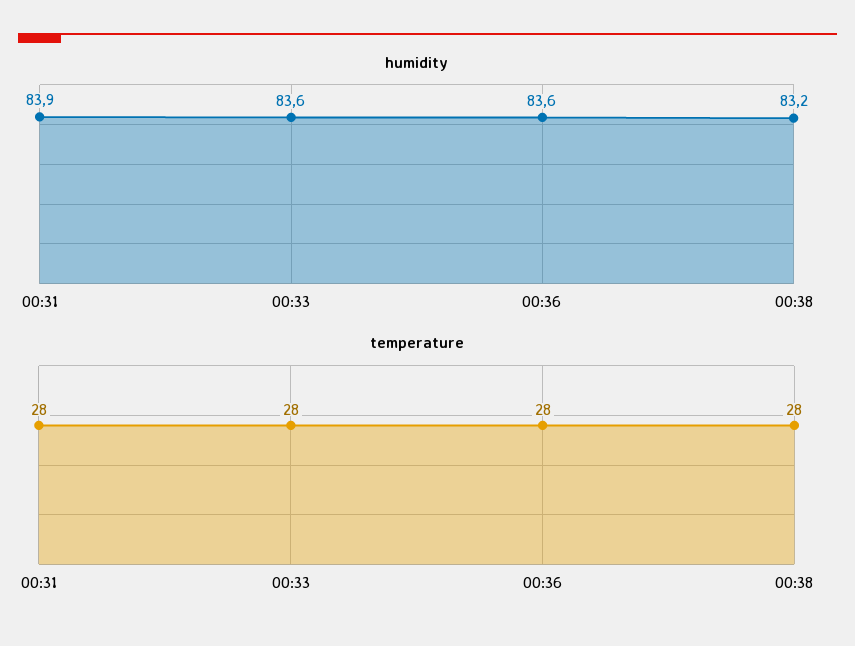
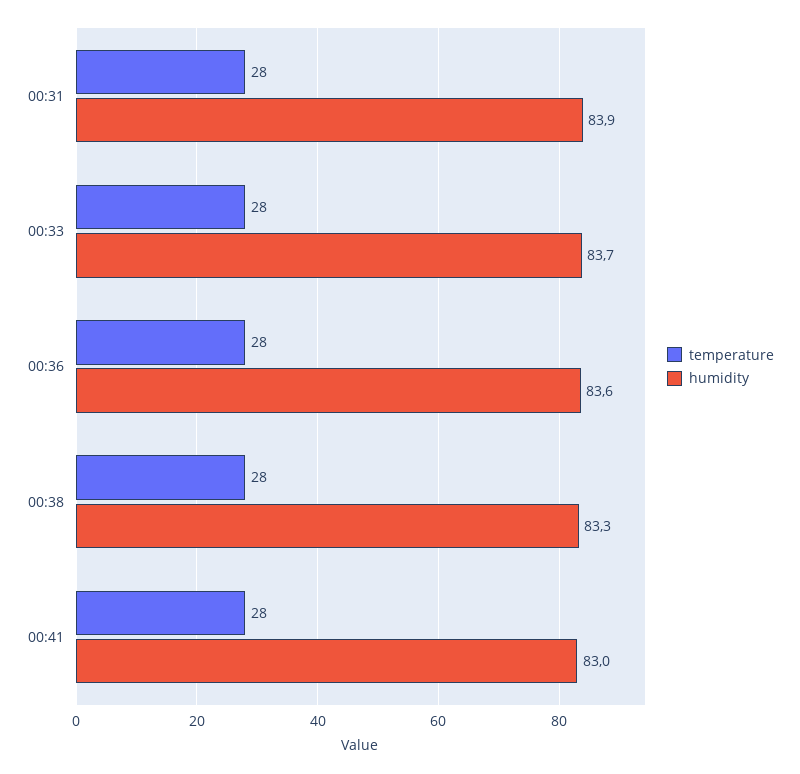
humidity, 00:33: 83.6 -> 83.7
humidity, 00:38: 83.2 -> 83.3
temperature, 00:41: none -> 28
humidity, 00:41: none -> 83

